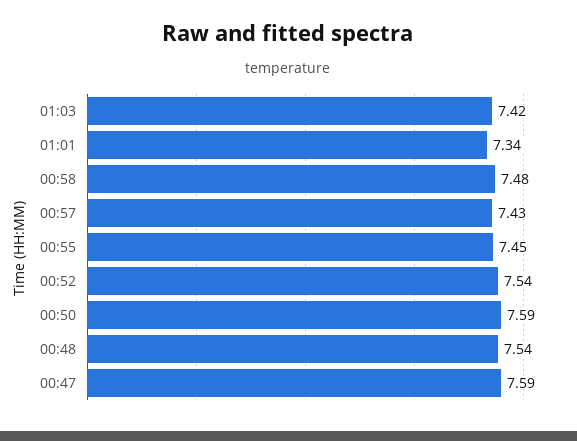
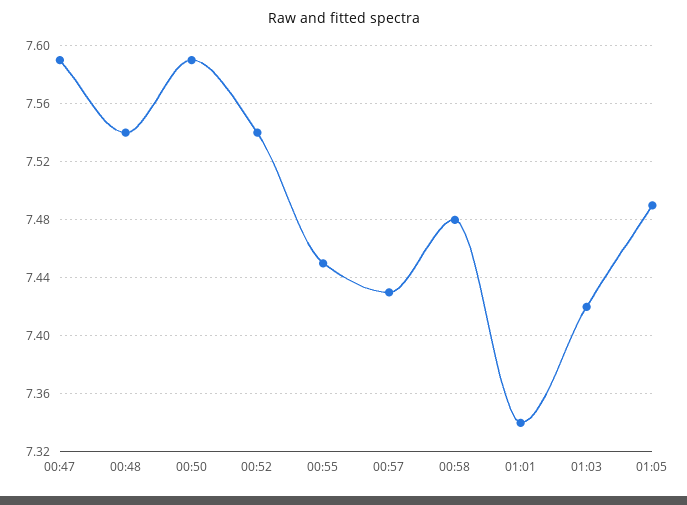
01:05: none -> 7.49

